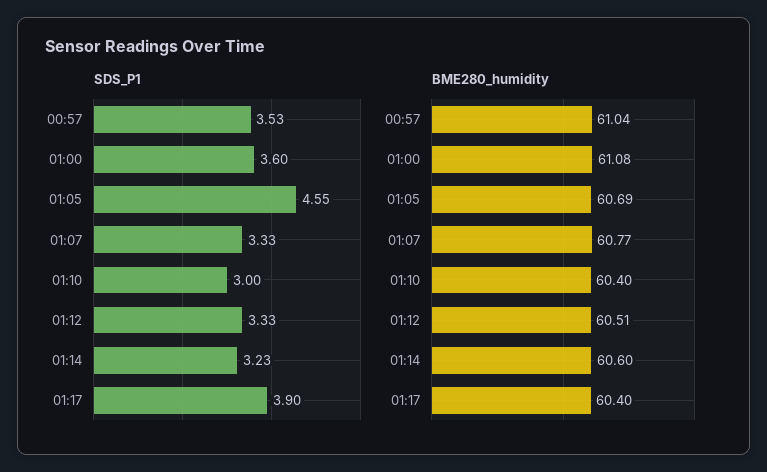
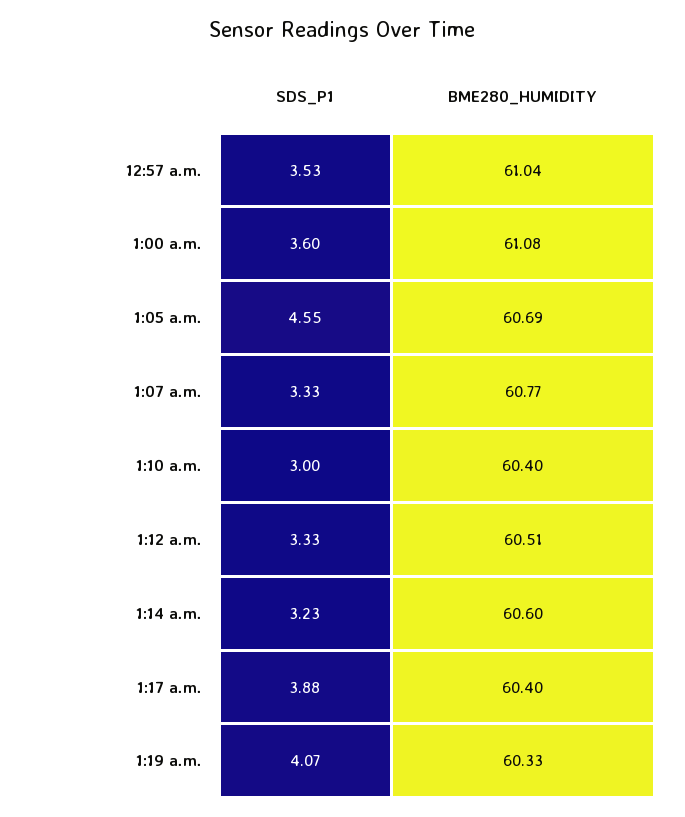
SDS_P1, 01:17: 3.9 -> 3.88
SDS_P1, 1:19 a.m.: none -> 4.07
BME280_humidity, 1:19 a.m.: none -> 60.33

